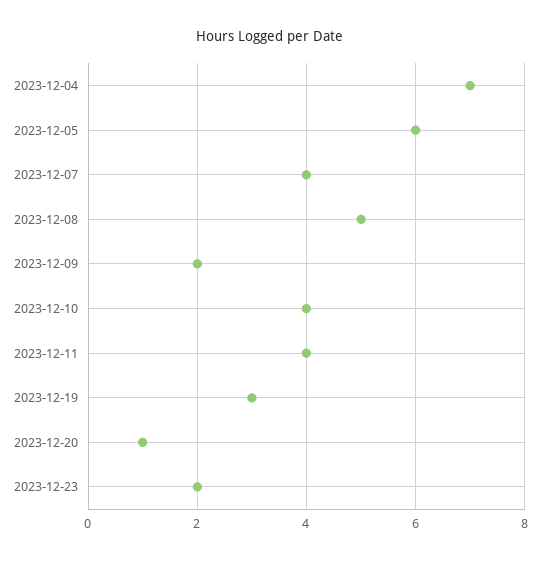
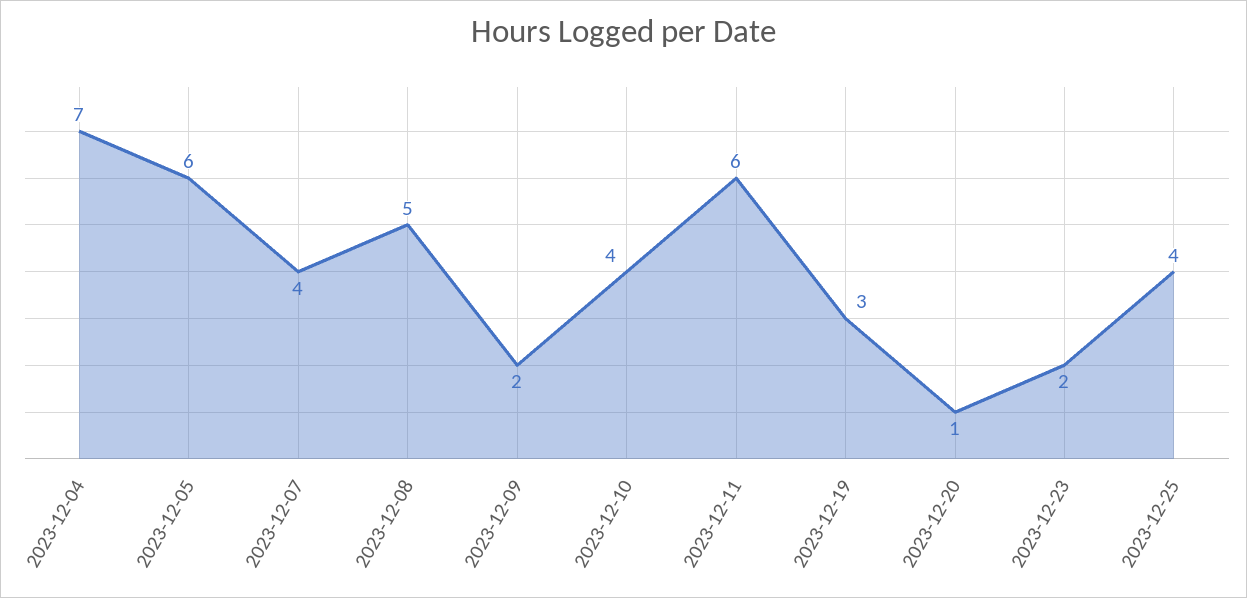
2023-12-11: 4 -> 6
2023-12-25: none -> 4

